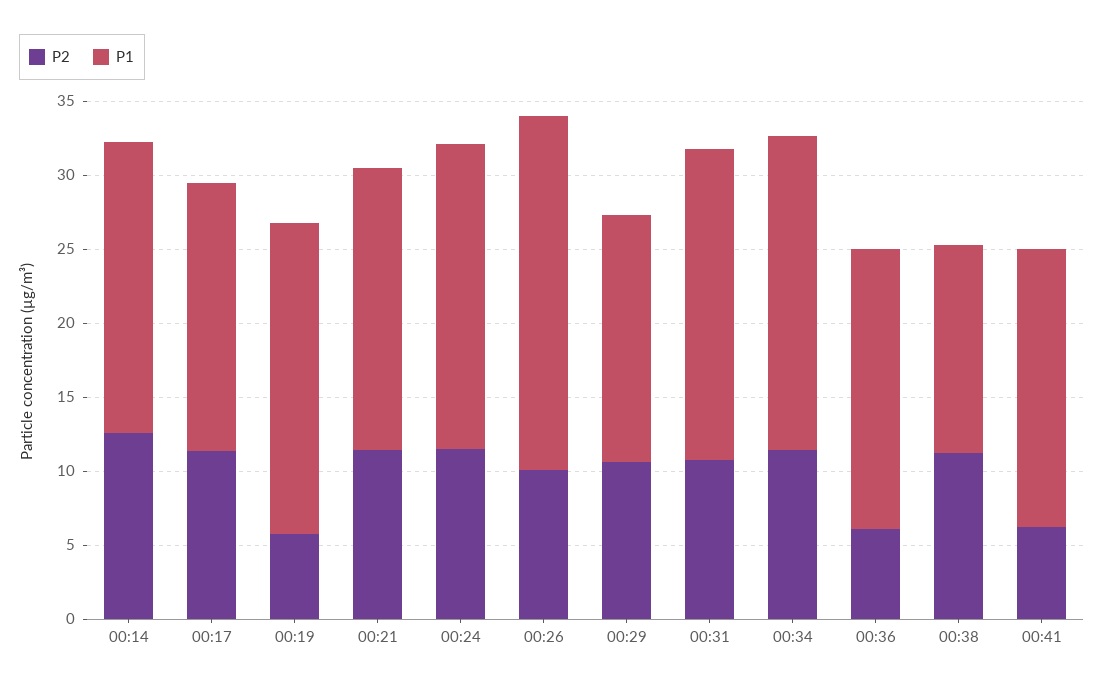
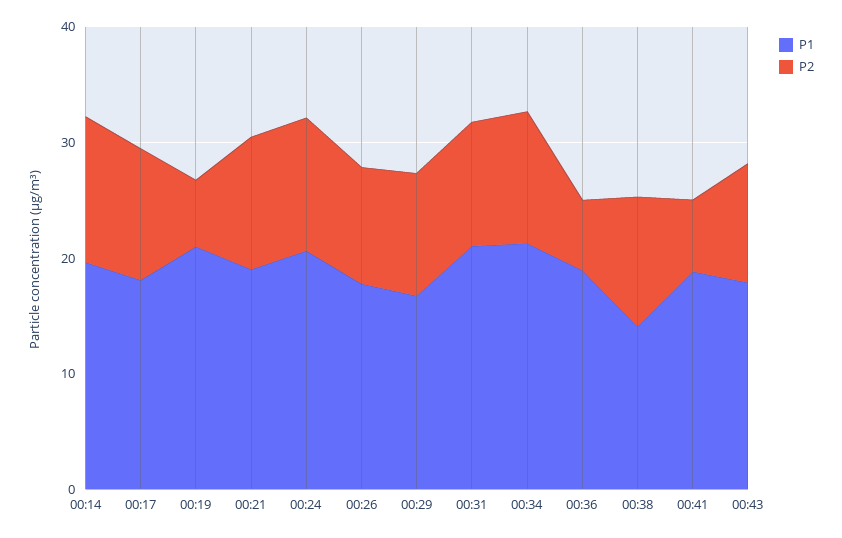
P1, 00:26: 24 -> 18
P1, 00:43: none -> 18
P2, 00:43: none -> 10

